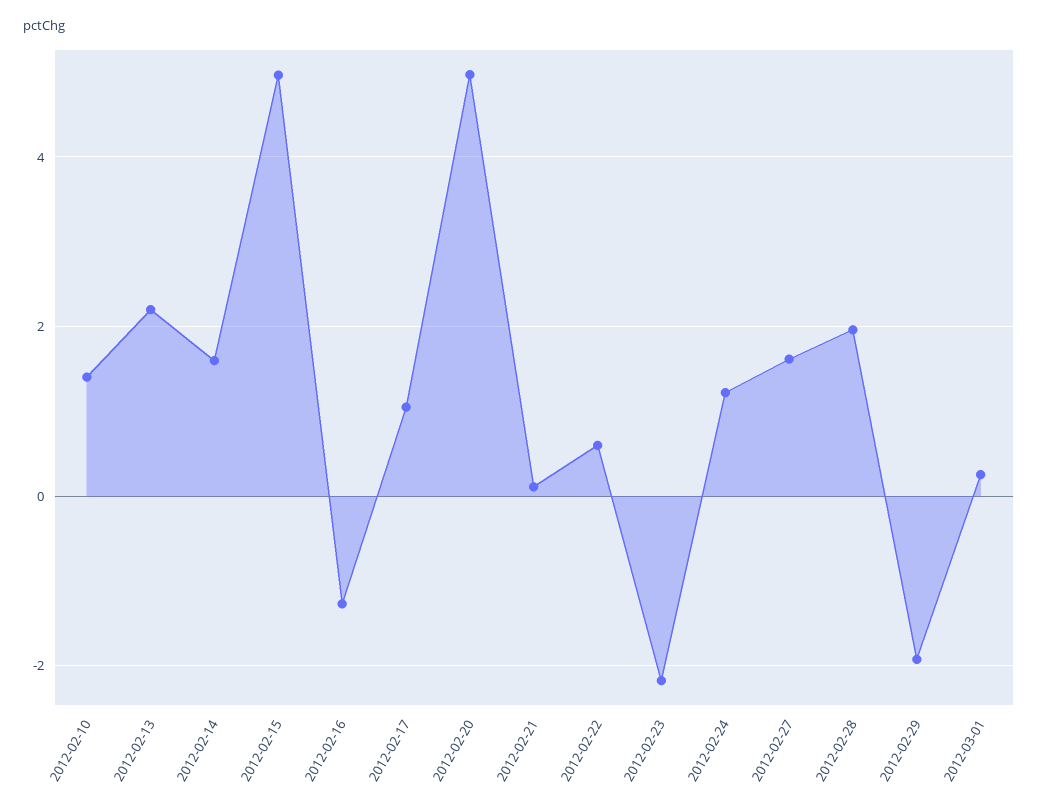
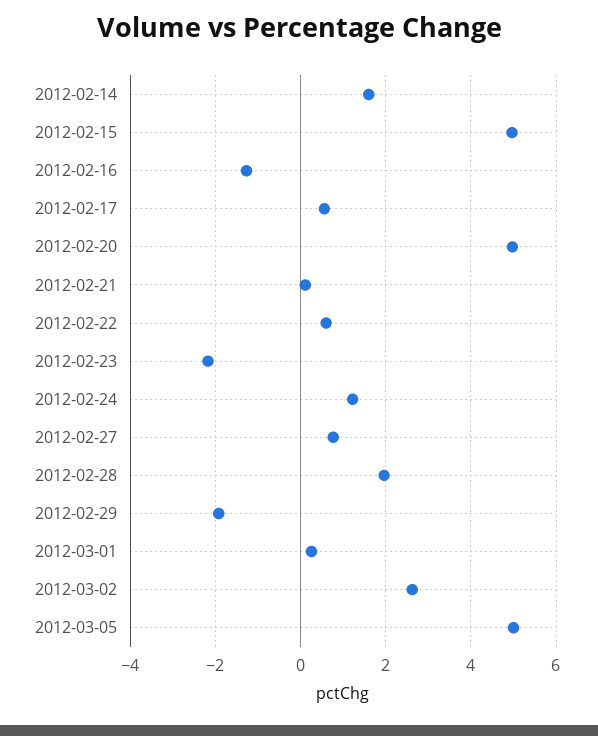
2012-02-10: 1.4 -> none
2012-02-13: 2.2 -> none
2012-02-17: 1 -> 0.6
2012-02-27: 1.6 -> 0.8
2012-03-02: none -> 2.6
2012-03-05: none -> 5

